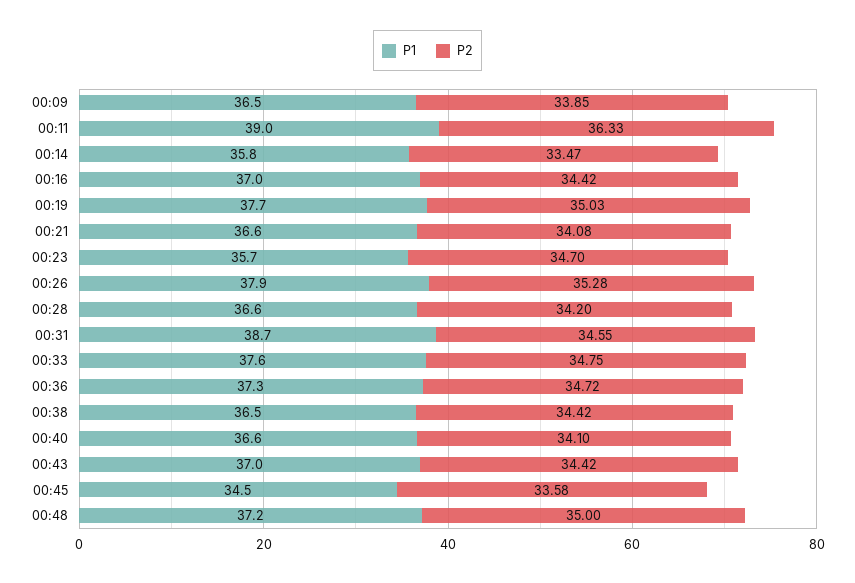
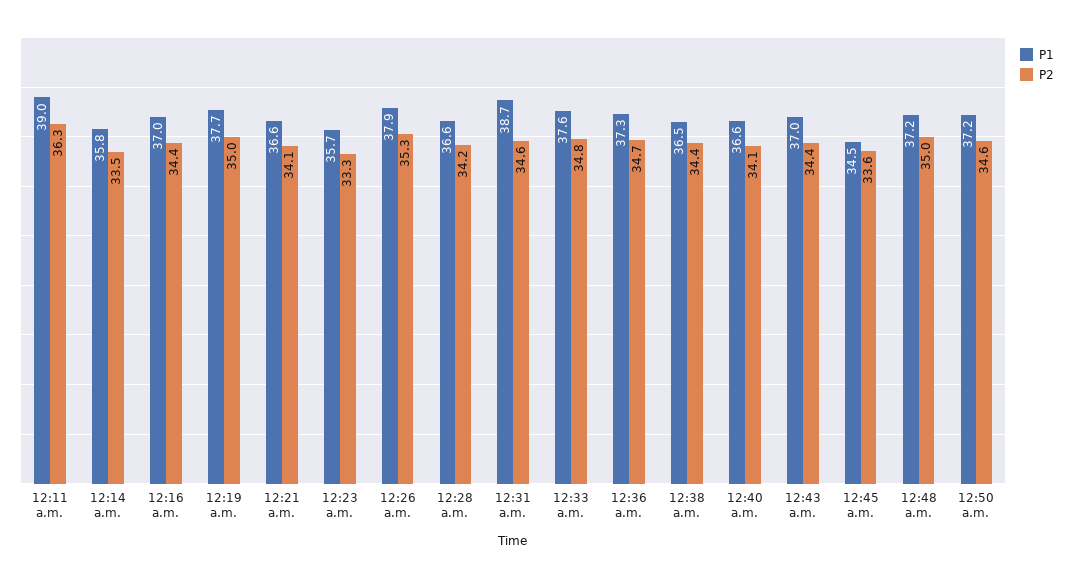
P1, 00:09: 36.5 -> none
P2, 00:09: 33.85 -> none
P2, 00:23: 34.7 -> 33.3
P1, 12:50 a.m.: none -> 37.2
P2, 12:50 a.m.: none -> 34.6

